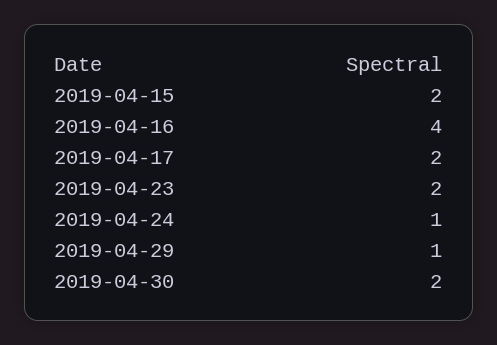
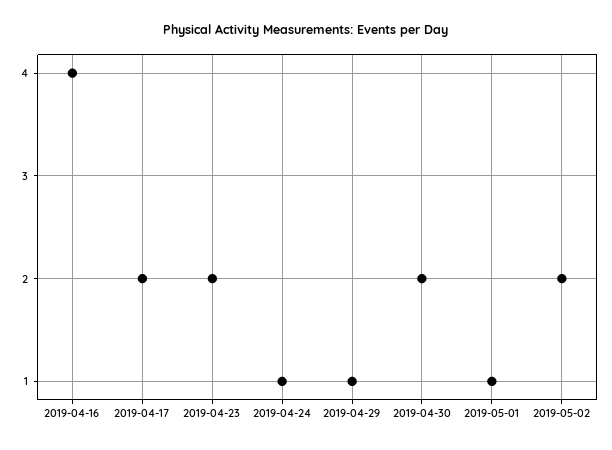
2019-04-15: 2 -> none
2019-05-01: none -> 1
2019-05-02: none -> 2

